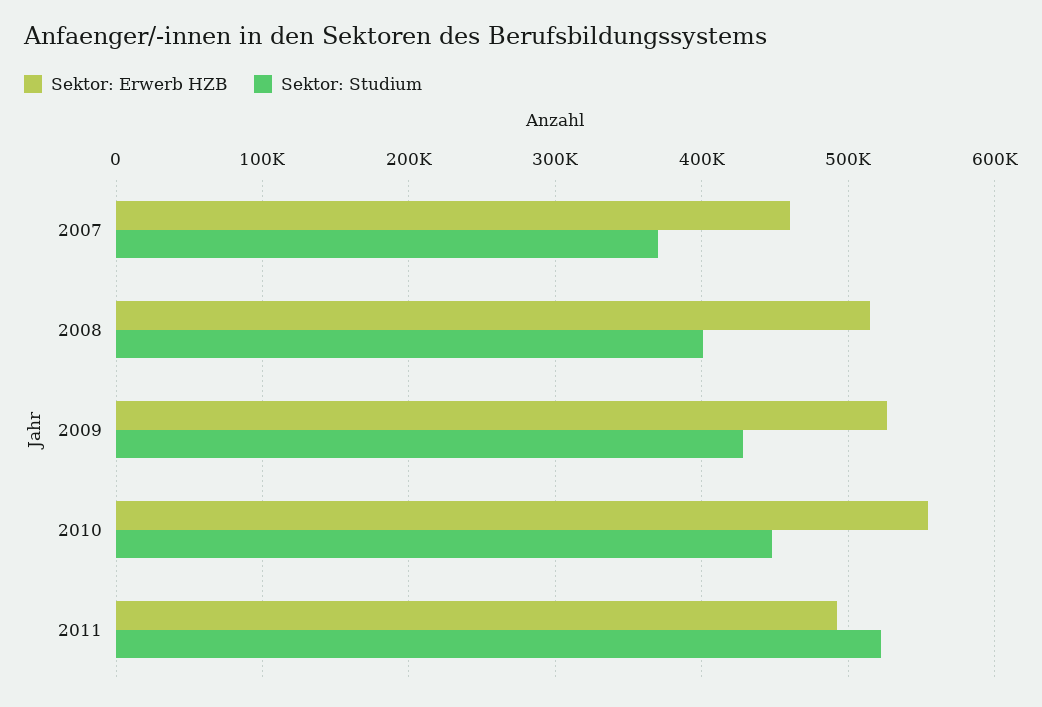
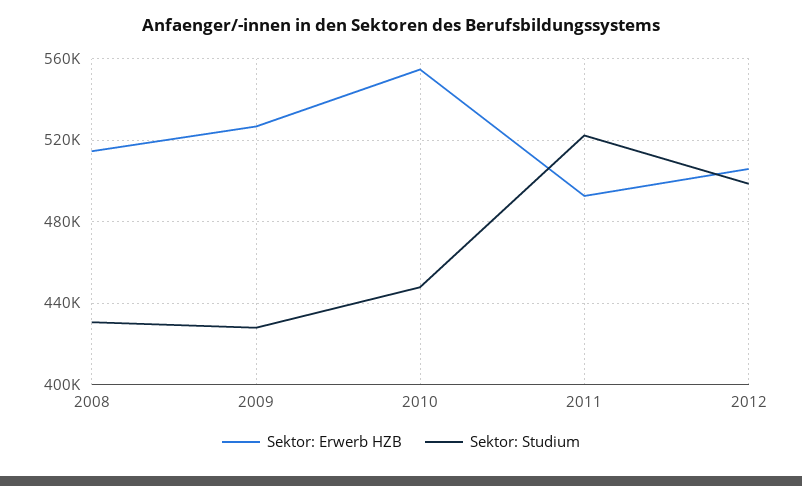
Sektor: Erwerb HZB, 2007: 460000 -> none
Sektor: Studium, 2007: 370000 -> none
Sektor: Studium, 2008: 400000 -> 430000
Sektor: Erwerb HZB, 2012: none -> 505000
Sektor: Studium, 2012: none -> 500000

